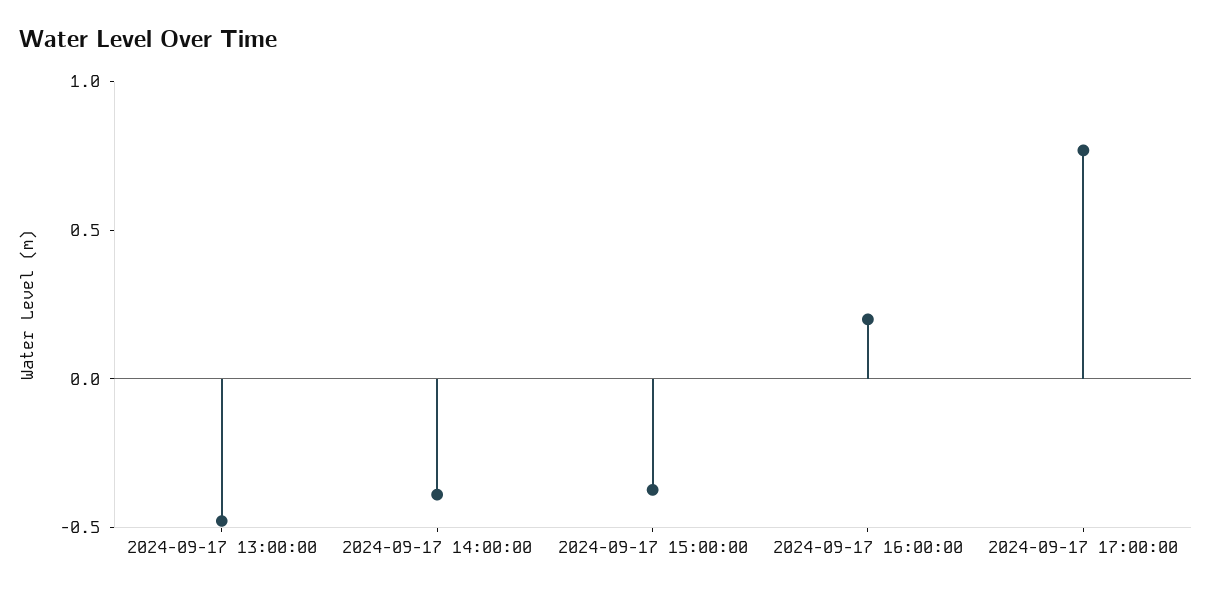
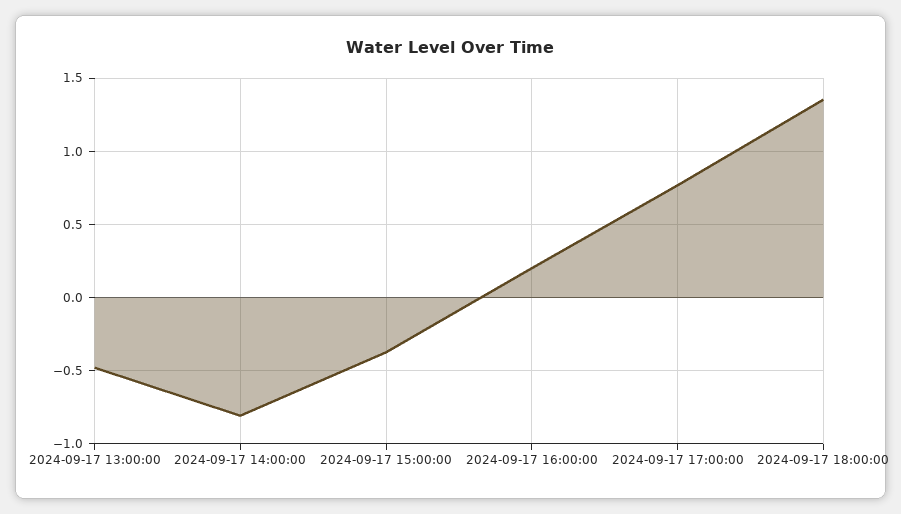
2024-09-17 14:00:00: -0.4 -> -0.8
2024-09-17 18:00:00: none -> 1.35

